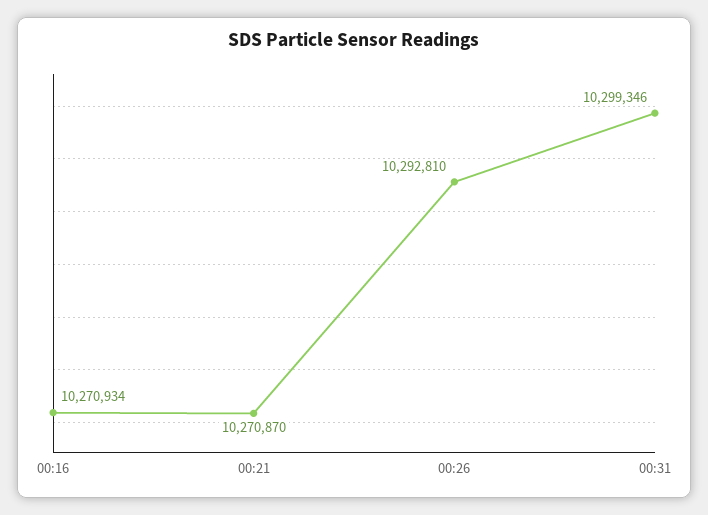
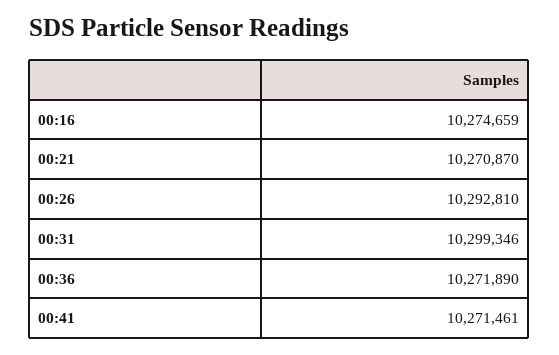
00:16: 10270934 -> 10274659
00:36: none -> 10271890
00:41: none -> 10271461

